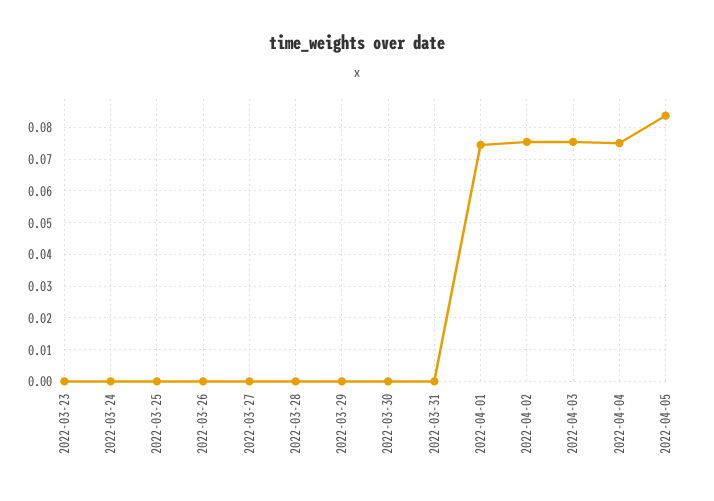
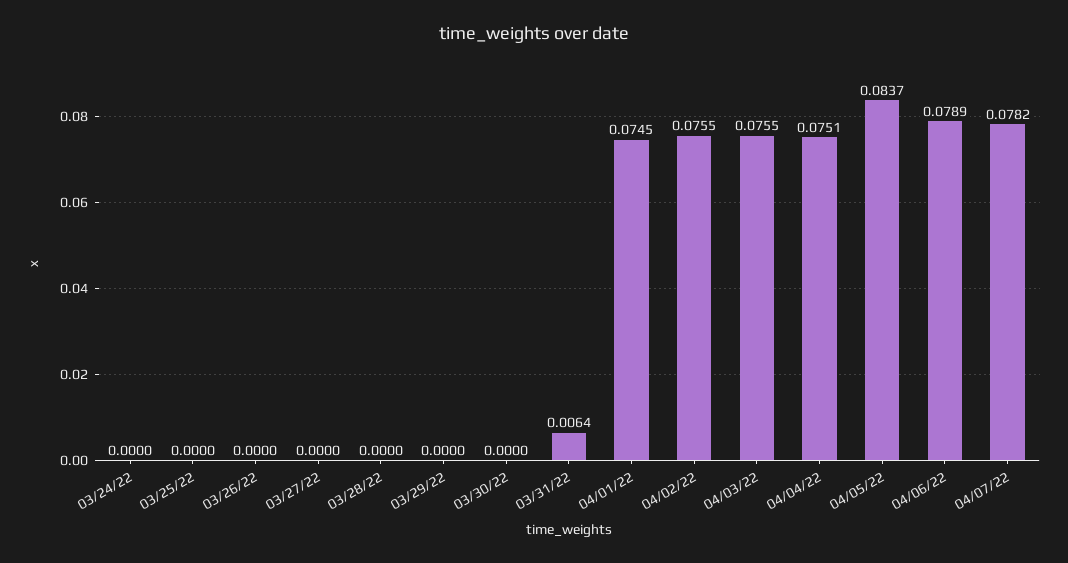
2022-03-23: 0 -> none
2022-03-31: 0 -> 0.0064
04/06/22: none -> 0.0789
04/07/22: none -> 0.0782

